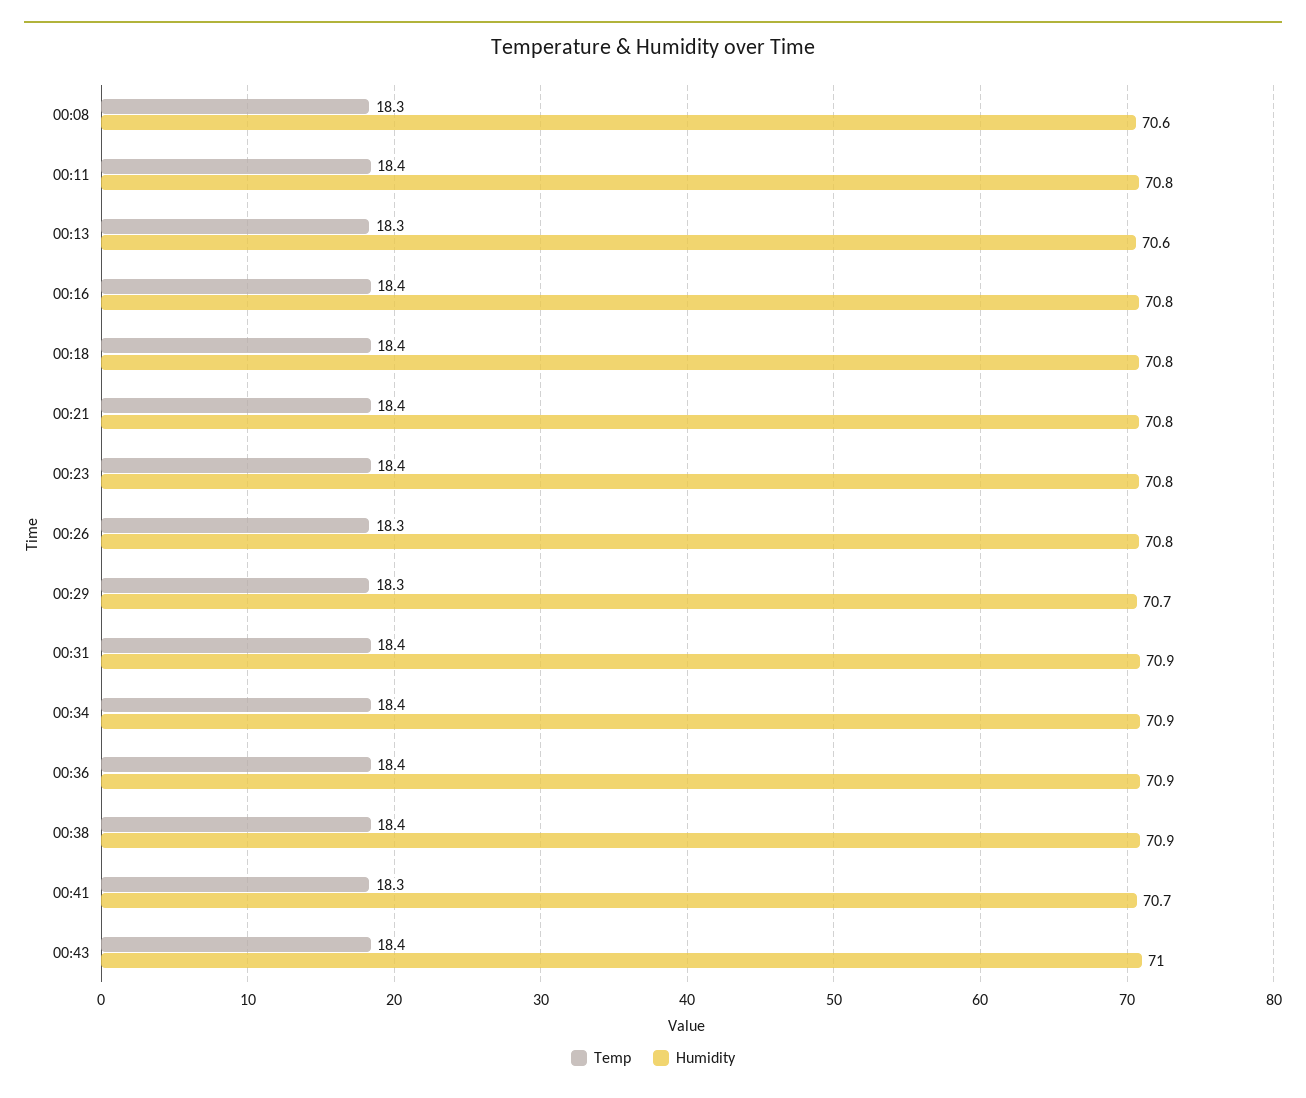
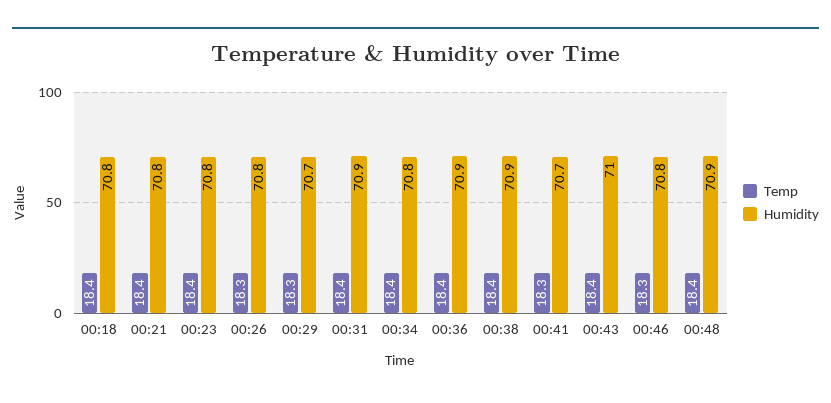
Temp, 00:08: 18.3 -> none
Humidity, 00:08: 70.6 -> none
Temp, 00:11: 18.4 -> none
Humidity, 00:11: 70.8 -> none
Temp, 00:13: 18.3 -> none
Humidity, 00:13: 70.6 -> none
Temp, 00:16: 18.4 -> none
Humidity, 00:16: 70.8 -> none
Humidity, 00:34: 70.9 -> 70.8
Temp, 00:46: none -> 18.3
Humidity, 00:46: none -> 70.8
Temp, 00:48: none -> 18.4
Humidity, 00:48: none -> 70.9

